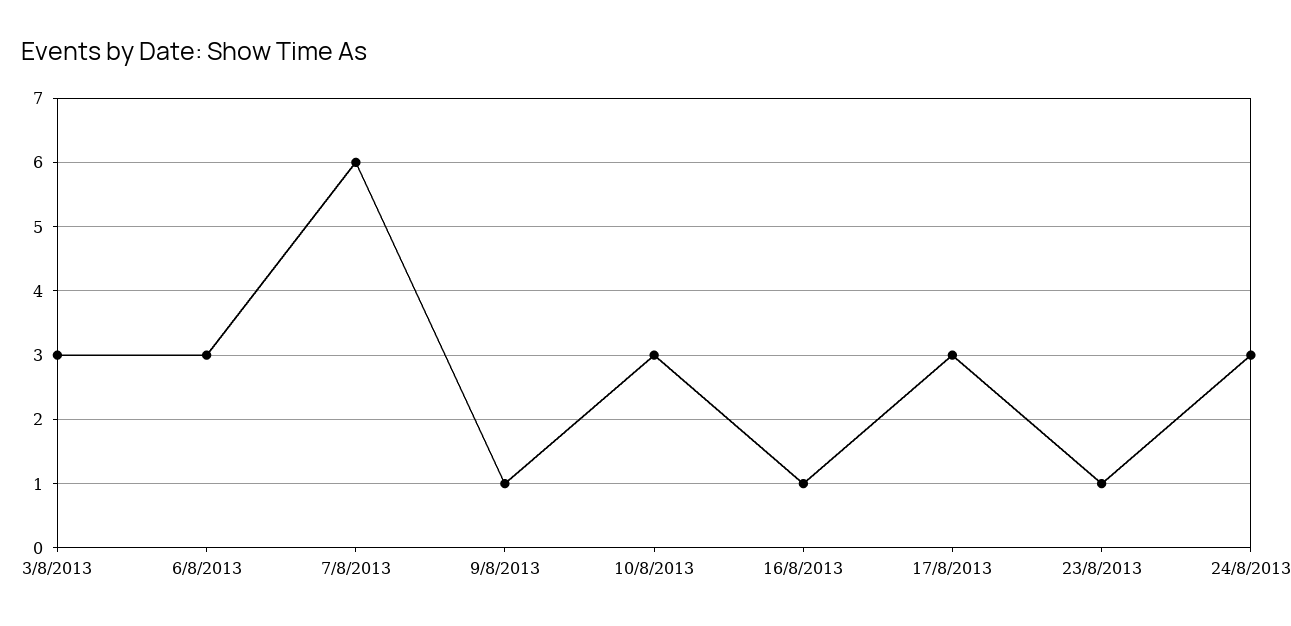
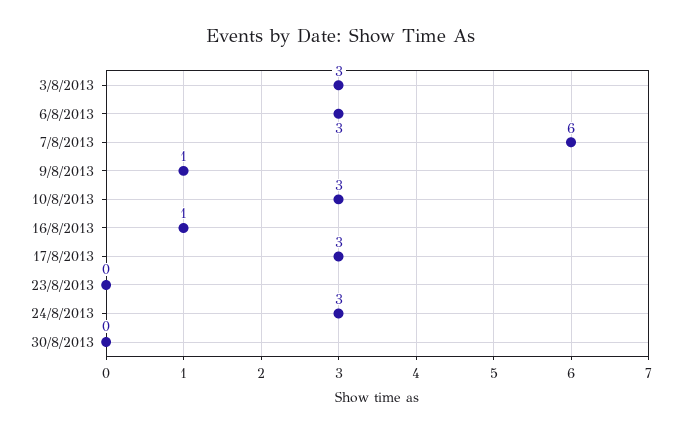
23/8/2013: 1 -> 0
30/8/2013: none -> 0

